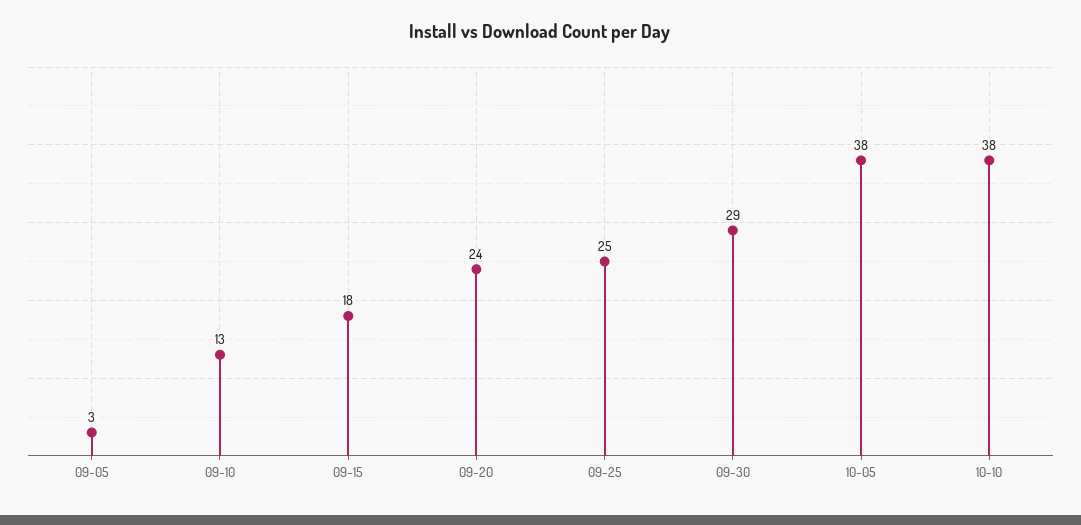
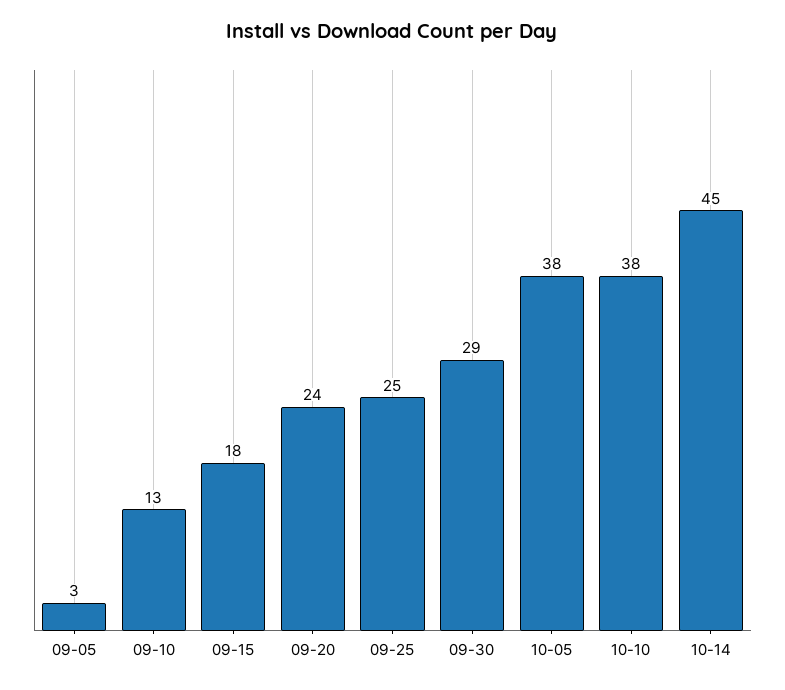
10-14: none -> 45

